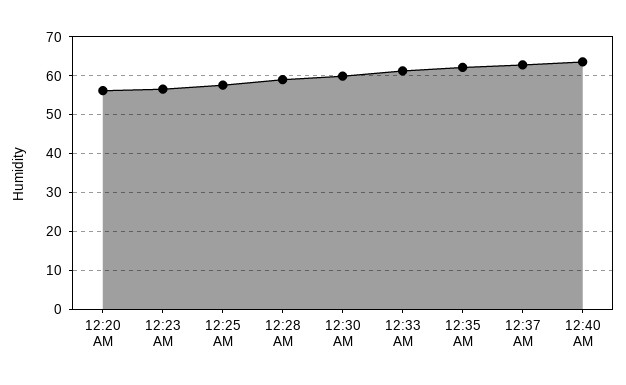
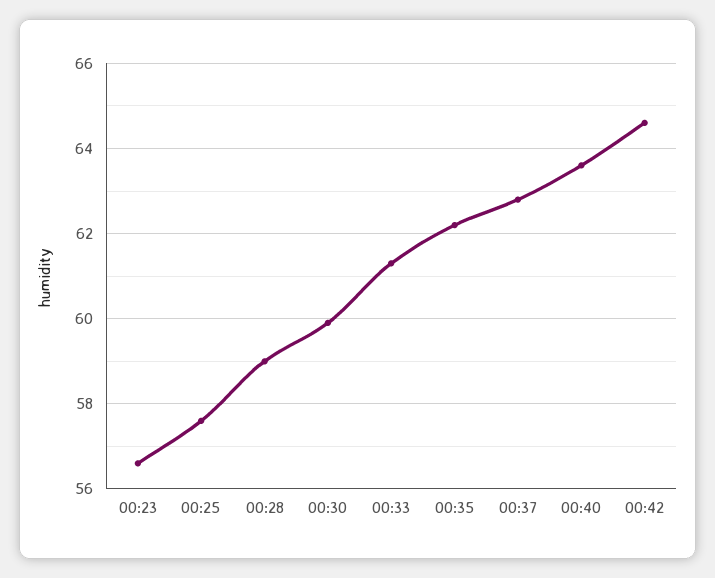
12:20 AM: 56 -> none
00:42: none -> 64.5

